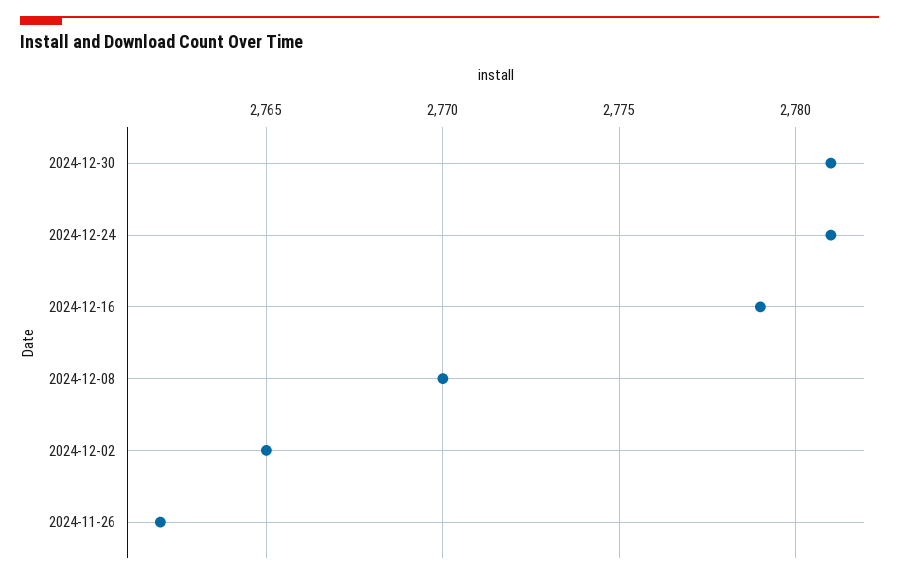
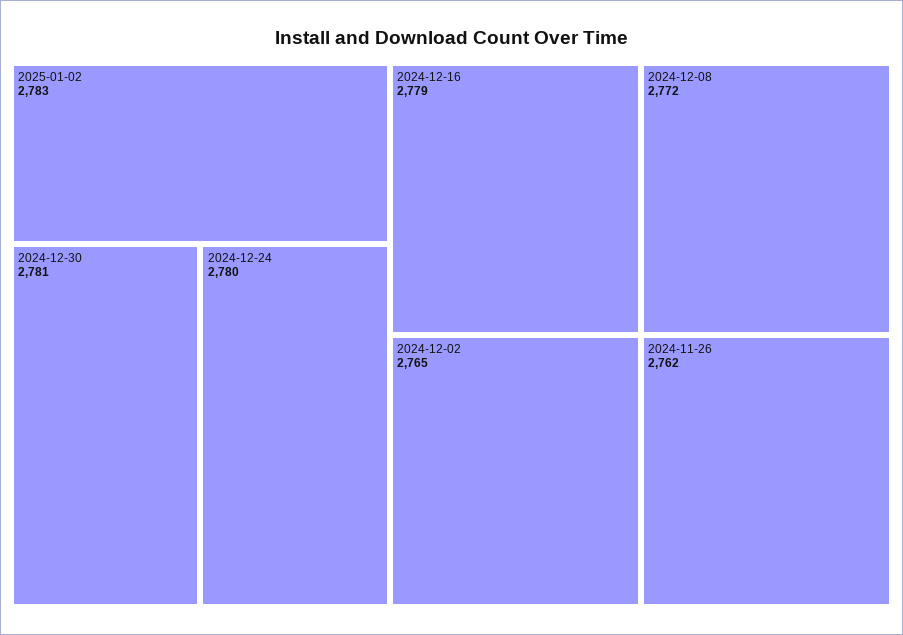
2024-12-24: 2781 -> 2780
2024-12-08: 2770 -> 2772
2025-01-02: none -> 2783

